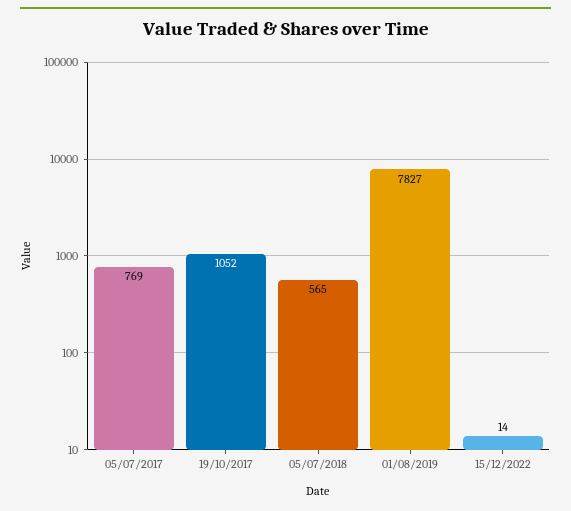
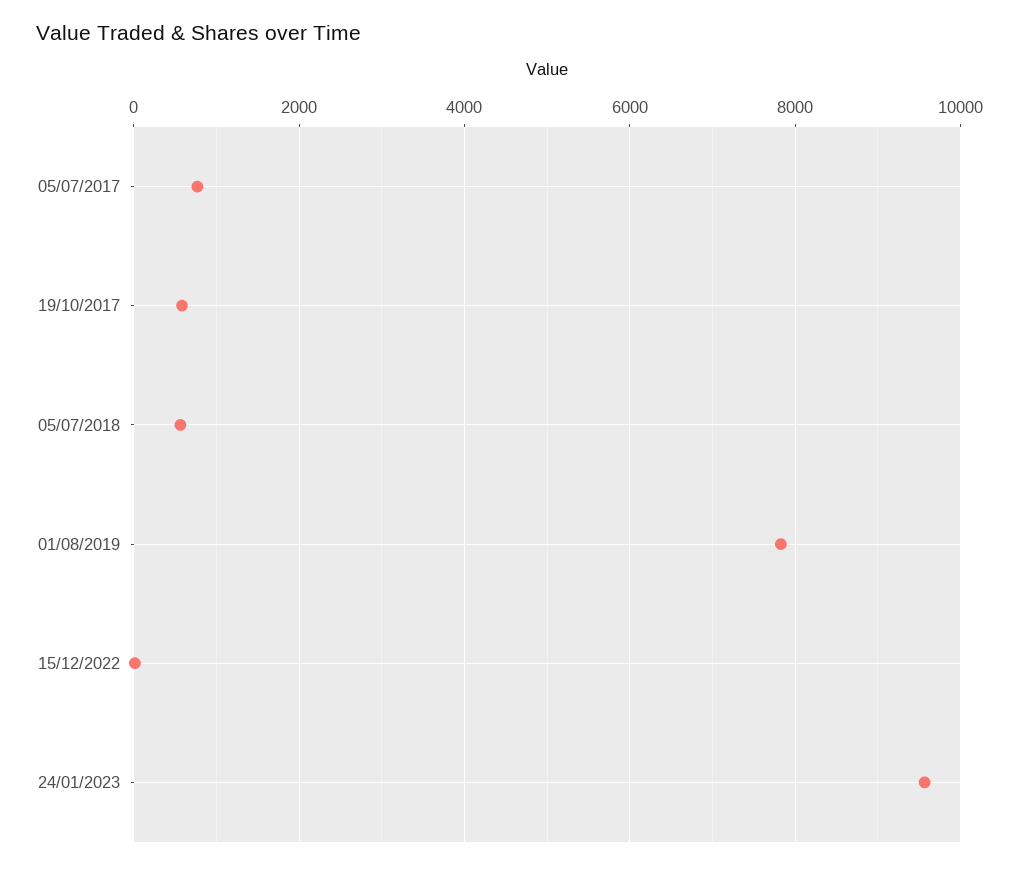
19/10/2017: 1052 -> 600
24/01/2023: none -> 9600

